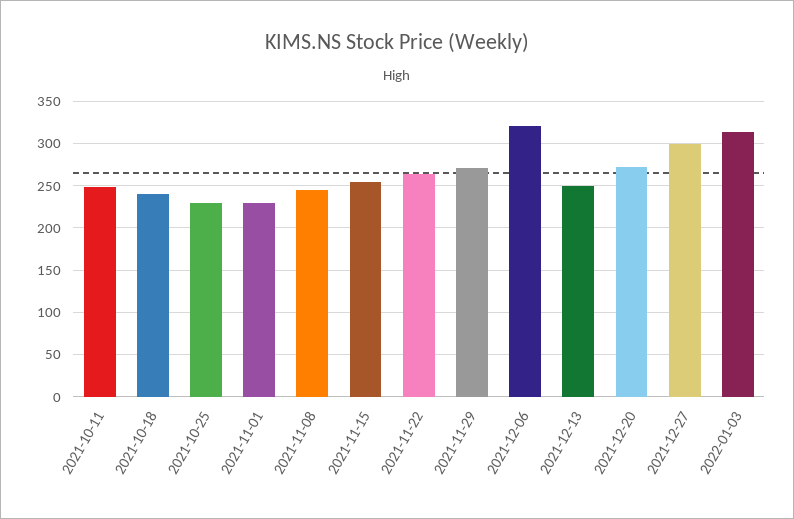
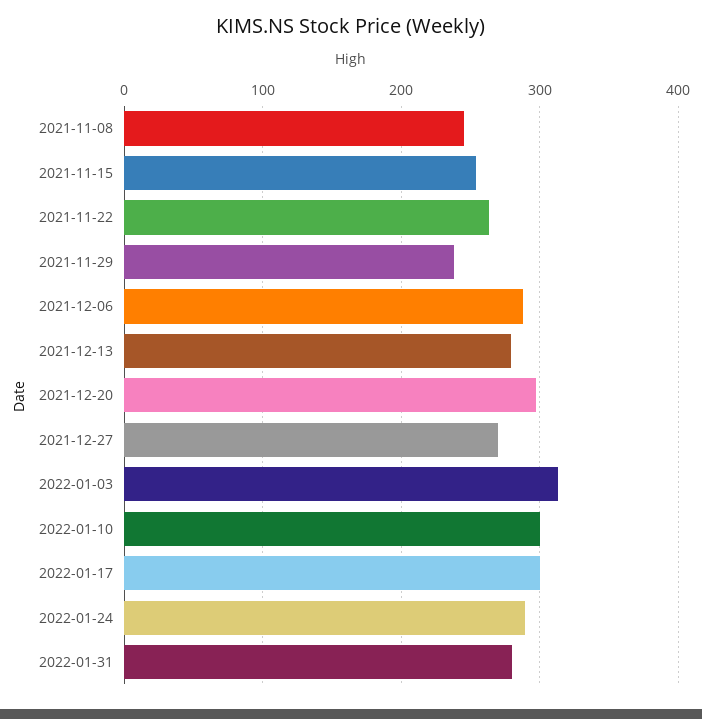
2021-10-11: 250 -> none
2021-10-18: 240 -> none
2021-10-25: 230 -> none
2021-11-01: 230 -> none
2021-11-29: 270 -> 240
2021-12-06: 320 -> 290
2021-12-13: 250 -> 280
2021-12-20: 270 -> 300
2021-12-27: 300 -> 270
2022-01-10: none -> 300
2022-01-17: none -> 300
2022-01-24: none -> 290
2022-01-31: none -> 280

